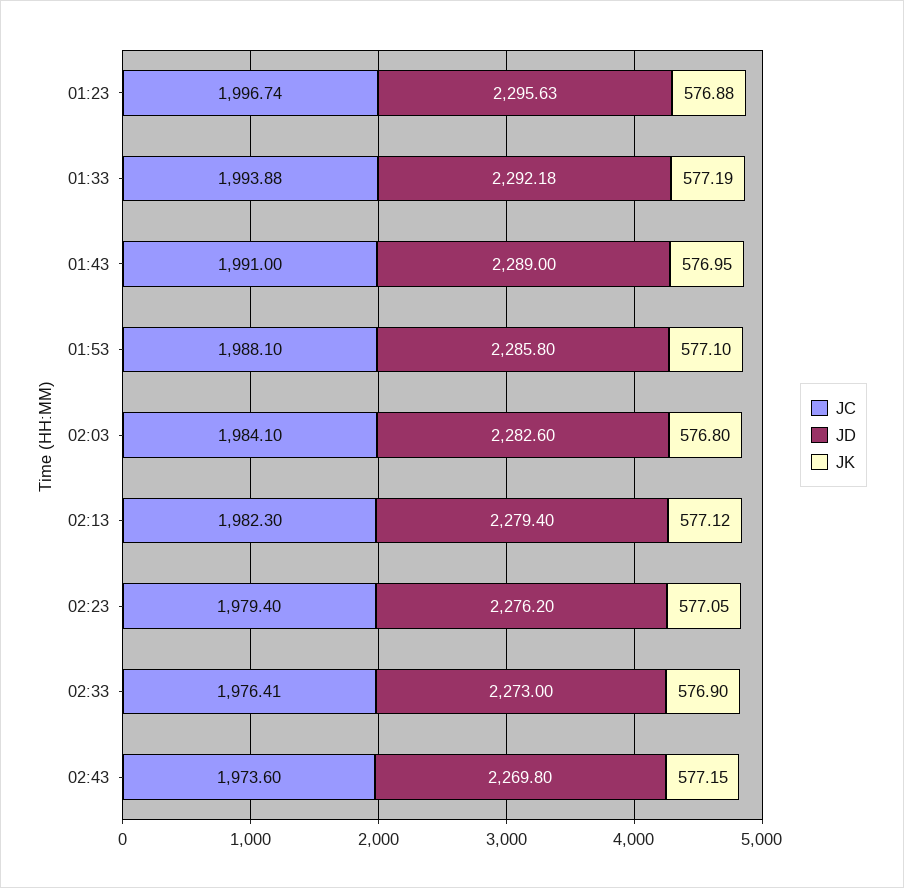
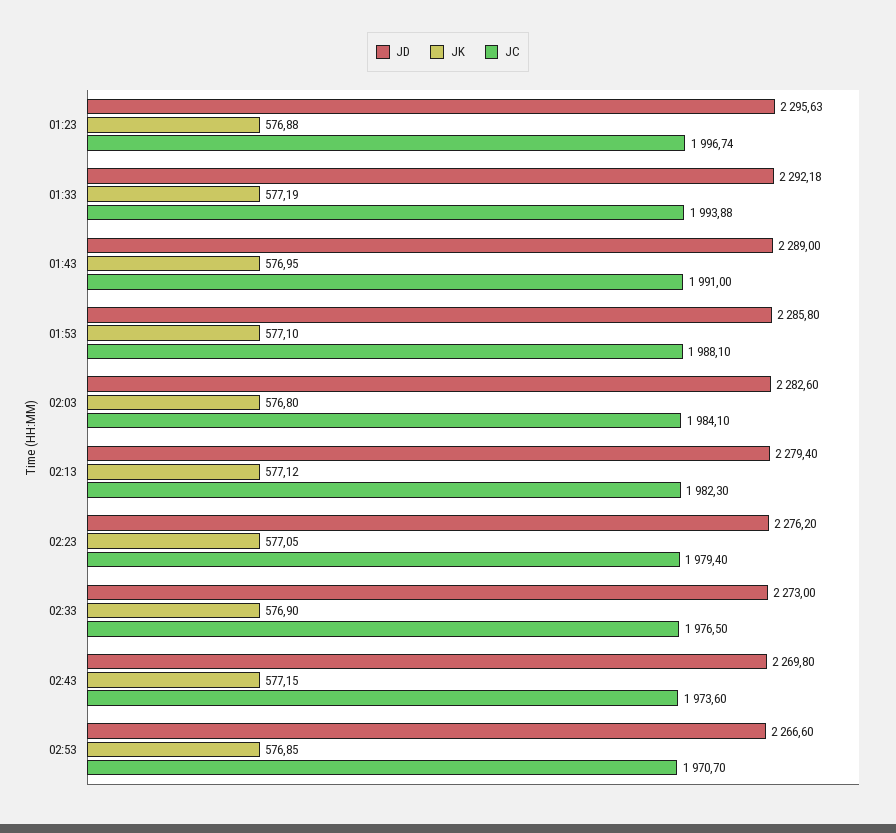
JC, 02:33: 1976.41 -> 1976.5
JD, 02:53: none -> 2266.6
JK, 02:53: none -> 576.85
JC, 02:53: none -> 1970.7

